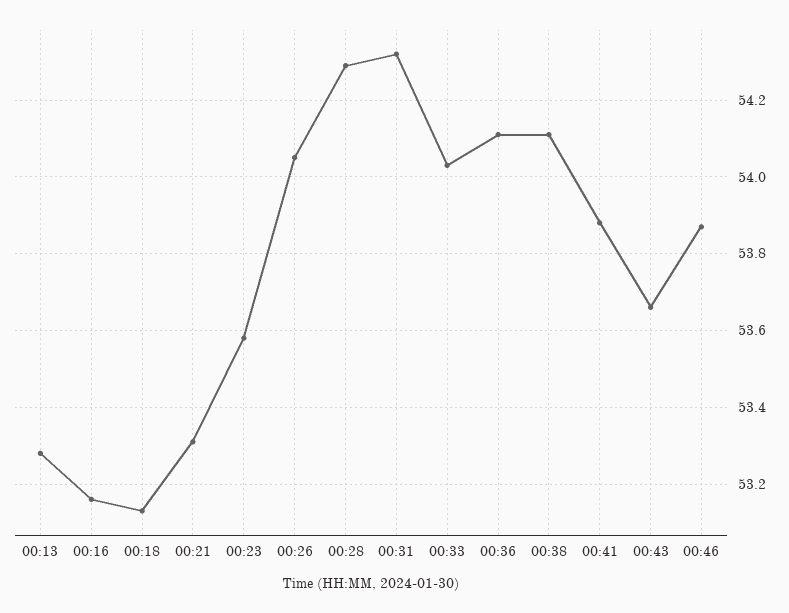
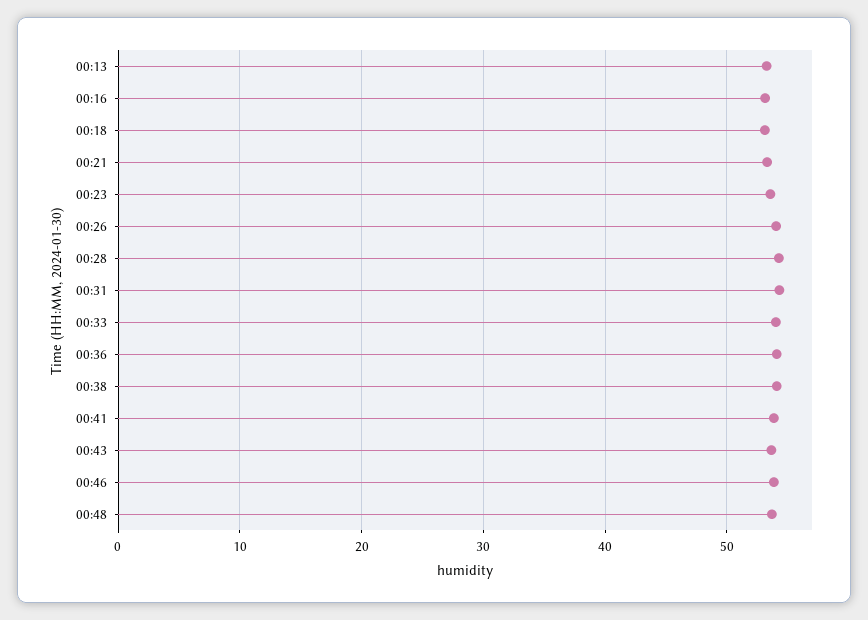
00:48: none -> 54

